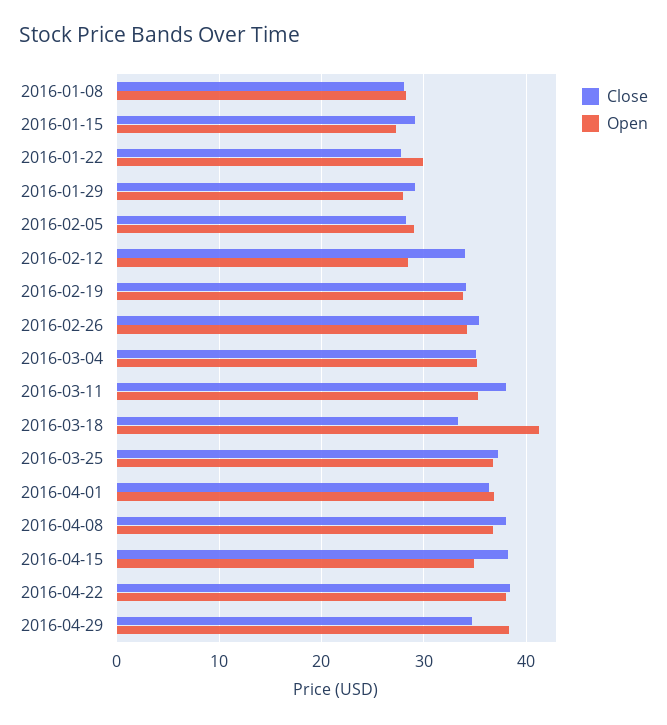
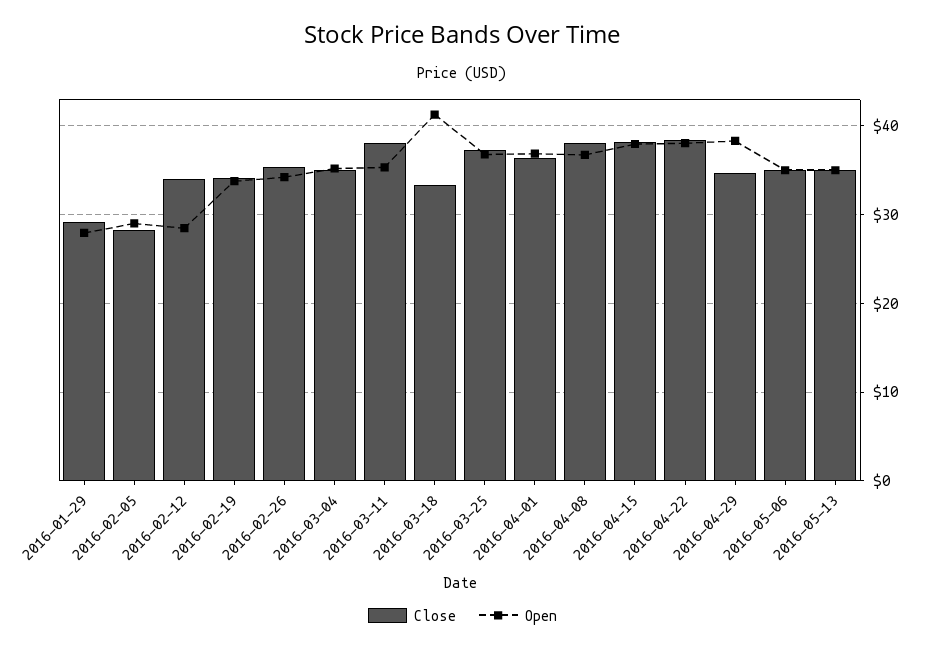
Close, 2016-01-08: 28 -> none
Open, 2016-01-08: 28 -> none
Close, 2016-01-15: 29 -> none
Open, 2016-01-15: 27 -> none
Close, 2016-01-22: 28 -> none
Open, 2016-01-22: 30 -> none
Open, 2016-04-15: 35 -> 38
Close, 2016-05-06: none -> 35
Open, 2016-05-06: none -> 35
Close, 2016-05-13: none -> 35
Open, 2016-05-13: none -> 35

